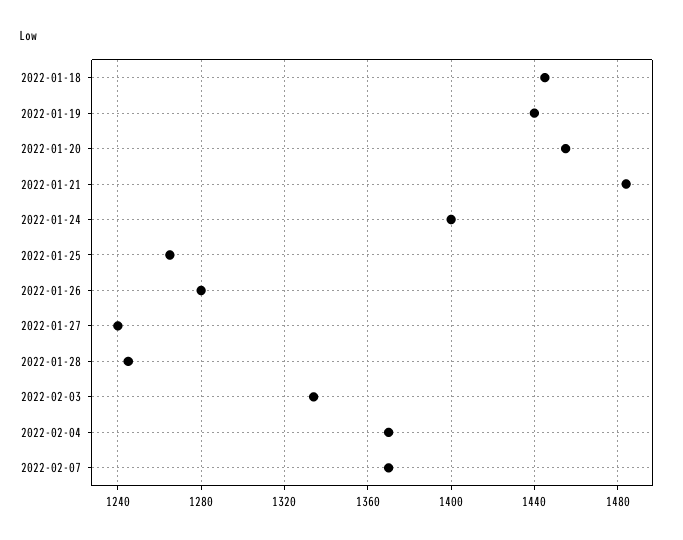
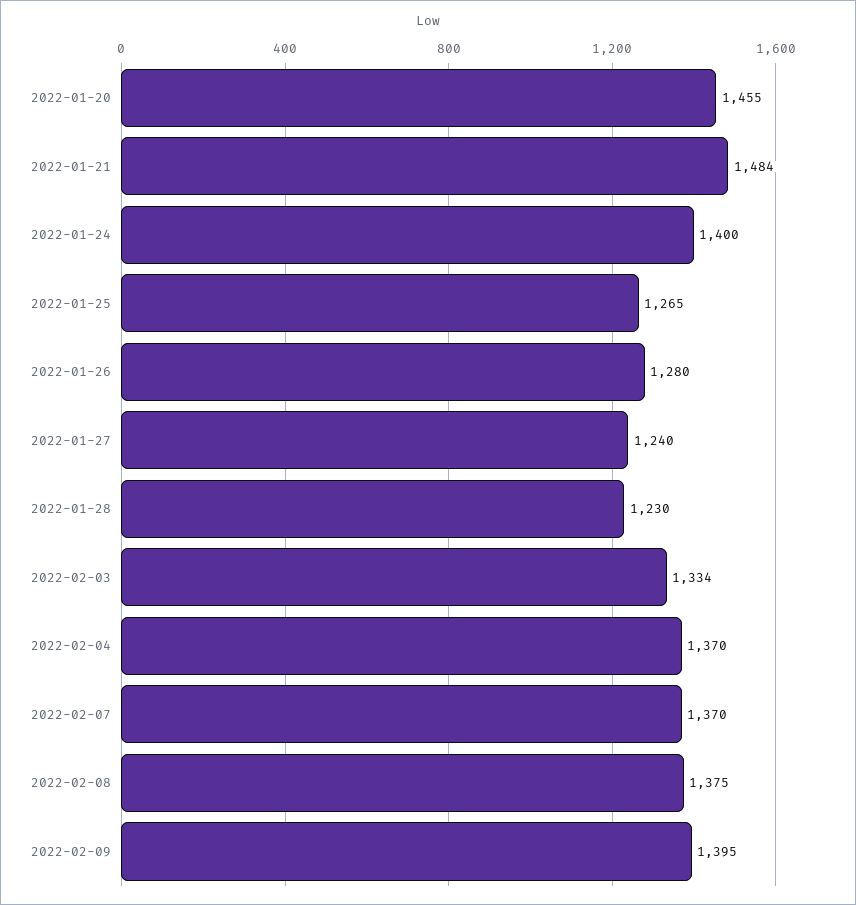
2022-01-18: 1445 -> none
2022-01-19: 1440 -> none
2022-01-28: 1245 -> 1230
2022-02-08: none -> 1375
2022-02-09: none -> 1395

